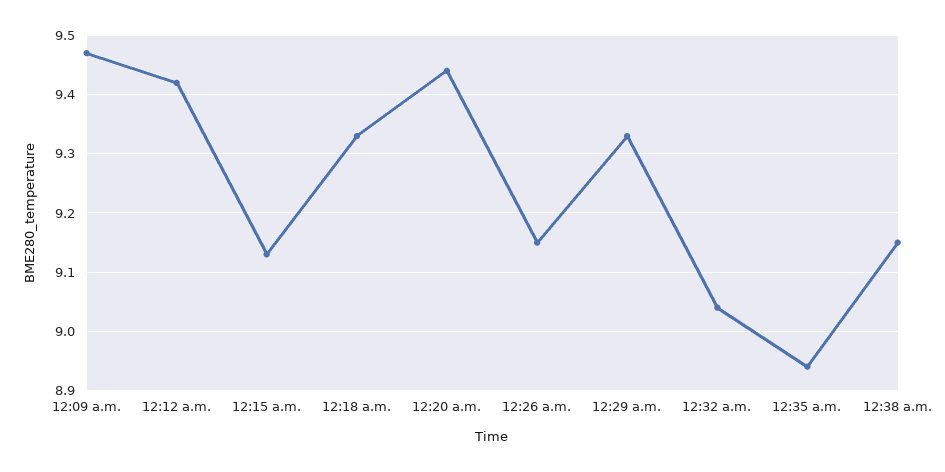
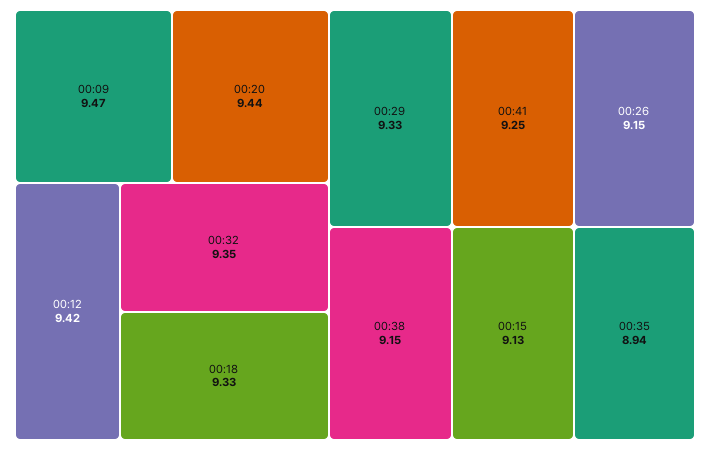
12:32 a.m.: 9.05 -> 9.35
00:41: none -> 9.25

